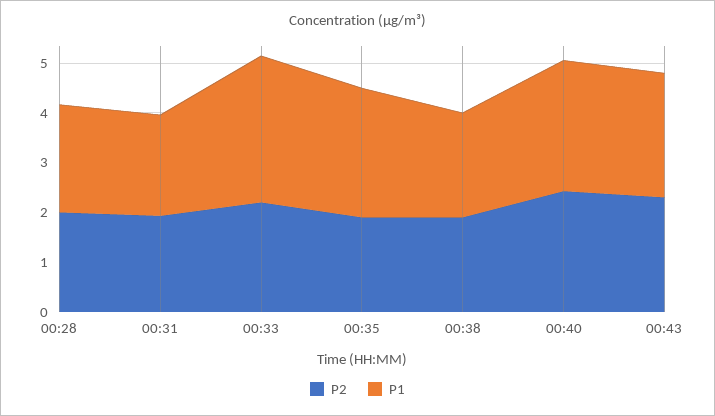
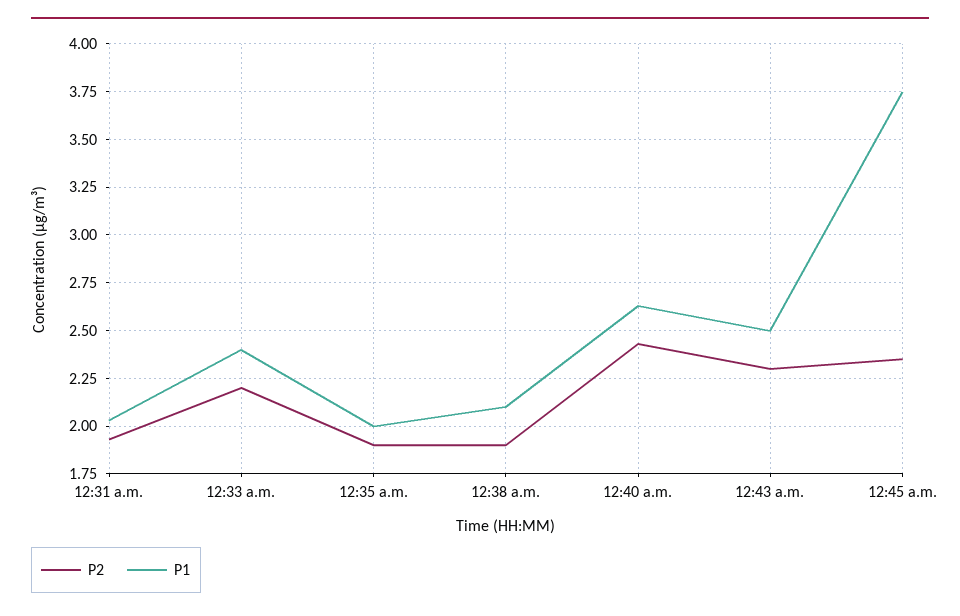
P2, 00:28: 2 -> none
P1, 00:28: 2.2 -> none
P1, 00:33: 3 -> 2.4
P1, 00:35: 2.6 -> 2
P2, 12:45 a.m.: none -> 2.35
P1, 12:45 a.m.: none -> 3.75

